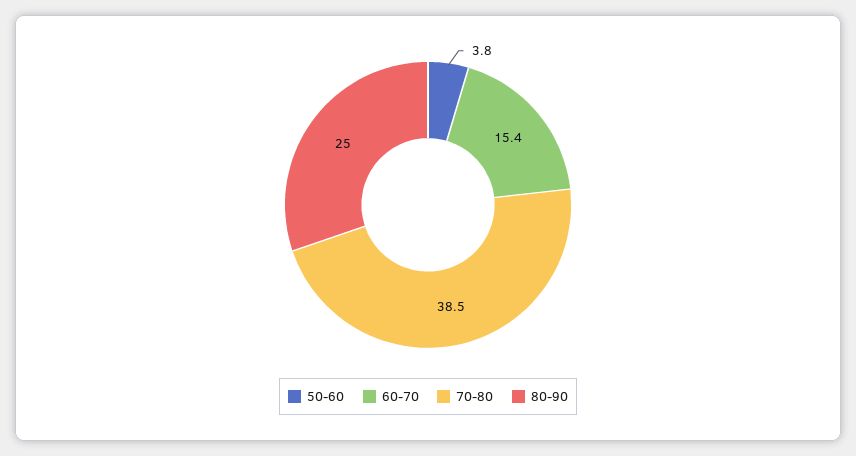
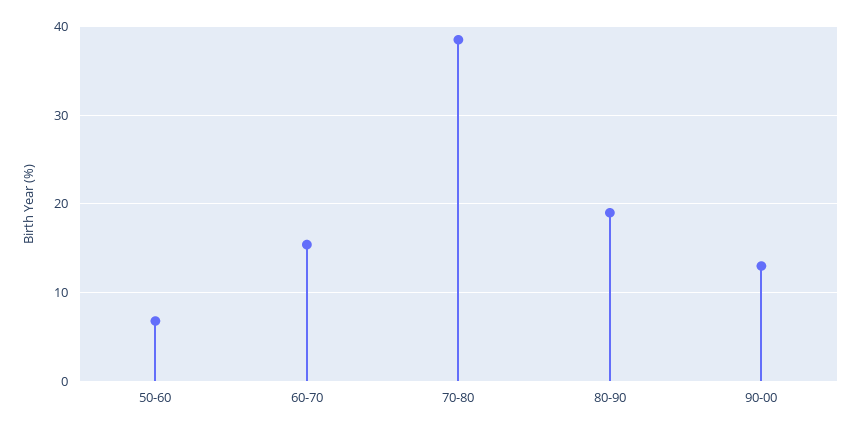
50-60: 3.8 -> 7
80-90: 25 -> 19
90-00: none -> 13

